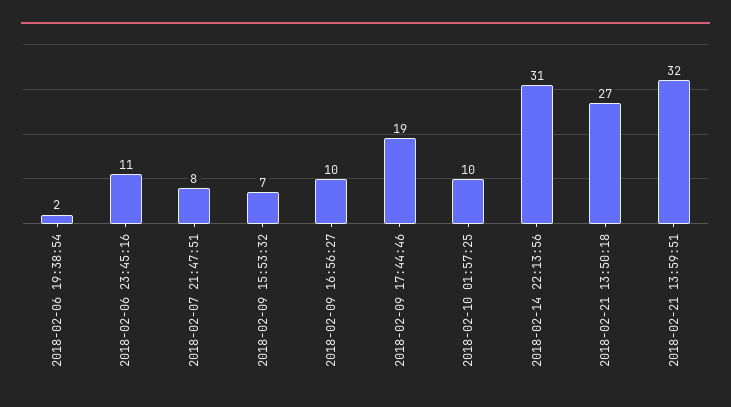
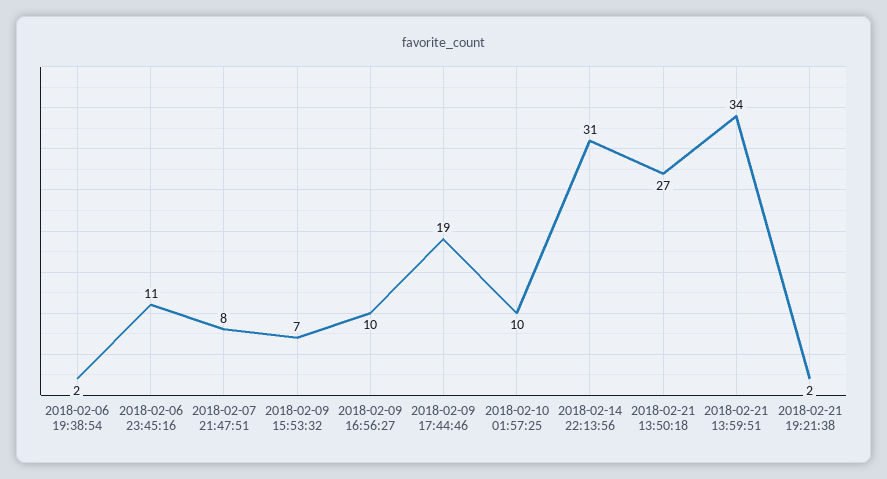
2018-02-21 13:59:51: 32 -> 34
2018-02-21 19:21:38: none -> 2

